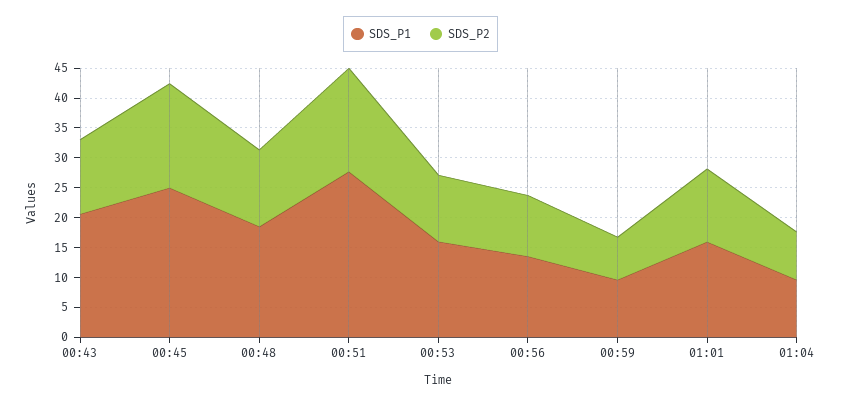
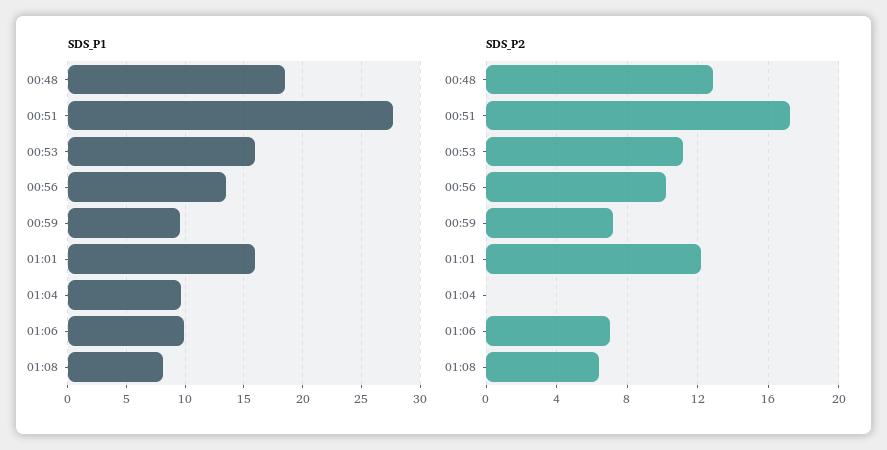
SDS_P1, 00:43: 20 -> none
SDS_P2, 00:43: 12.5 -> none
SDS_P1, 00:45: 25 -> none
SDS_P2, 00:45: 17.5 -> none
SDS_P2, 01:04: 7.5 -> 0
SDS_P1, 01:06: none -> 10
SDS_P1, 01:08: none -> 8
SDS_P2, 01:06: none -> 7
SDS_P2, 01:08: none -> 6.5

